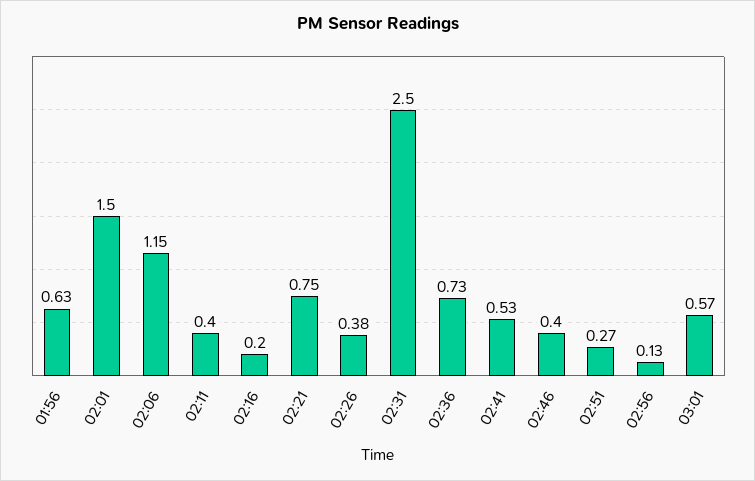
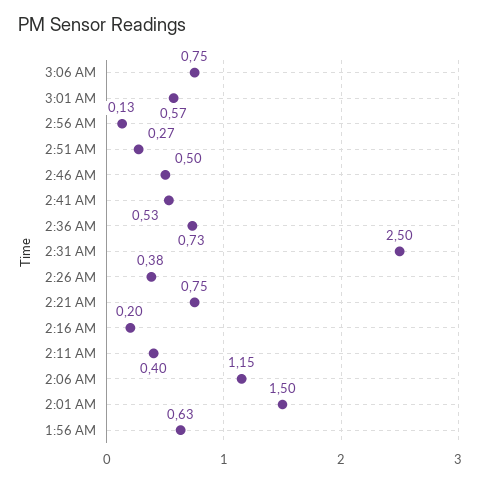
02:46: 0.4 -> 0.5
3:06 AM: none -> 0.75

